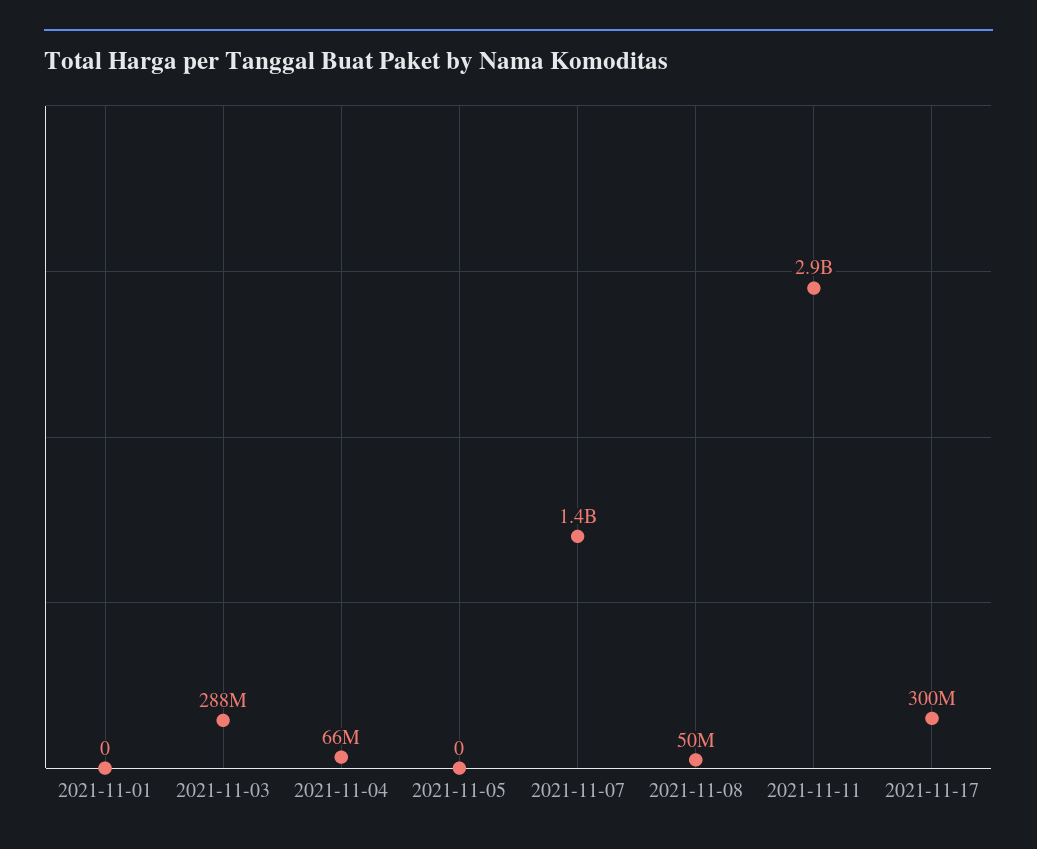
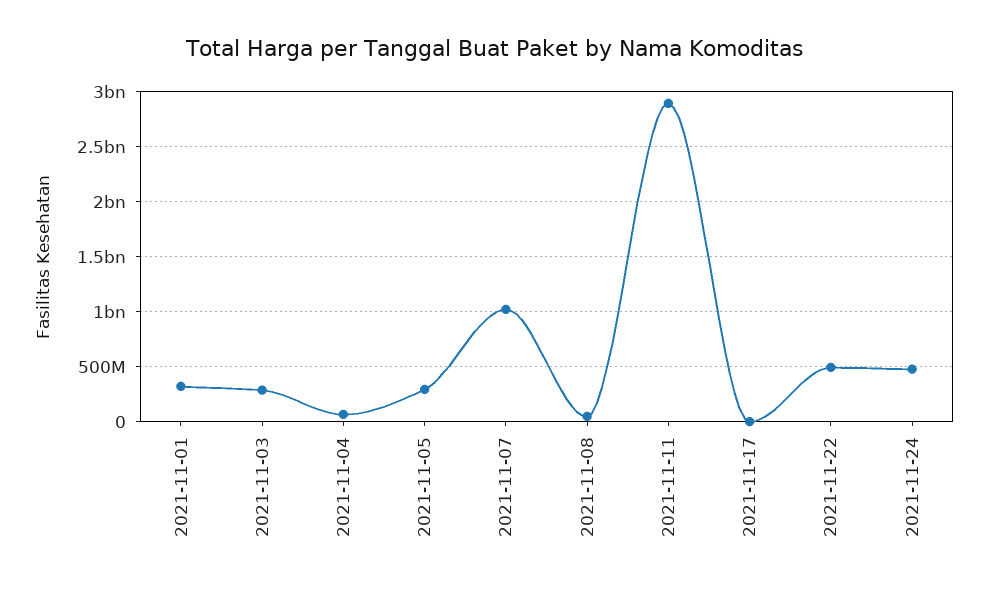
2021-11-01: 0 -> 300000000
2021-11-05: 0 -> 300000000
2021-11-07: 1400000000 -> 1000000000
2021-11-17: 300000000 -> 0
2021-11-22: none -> 500000000
2021-11-24: none -> 500000000

